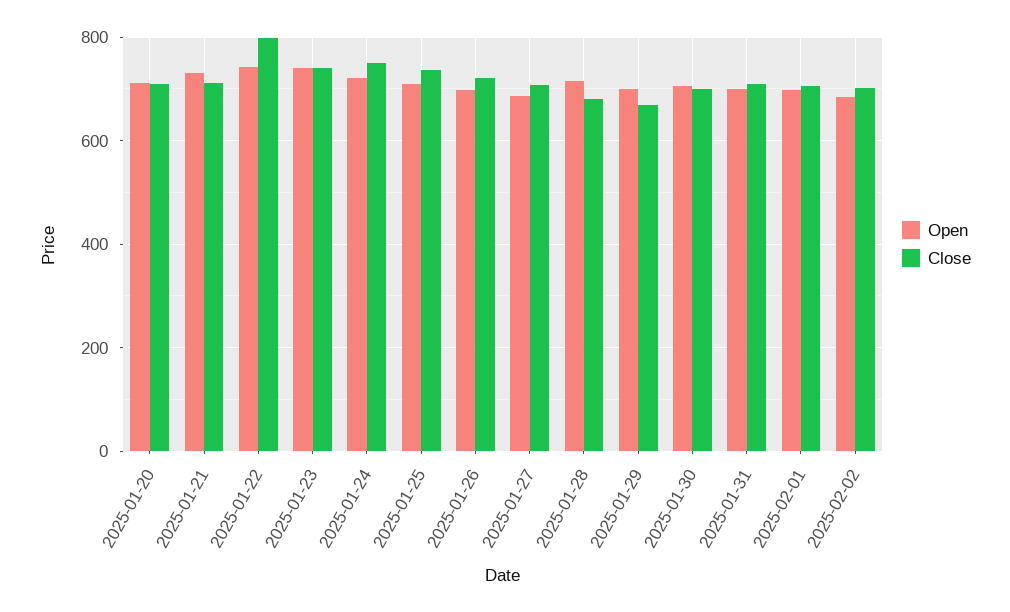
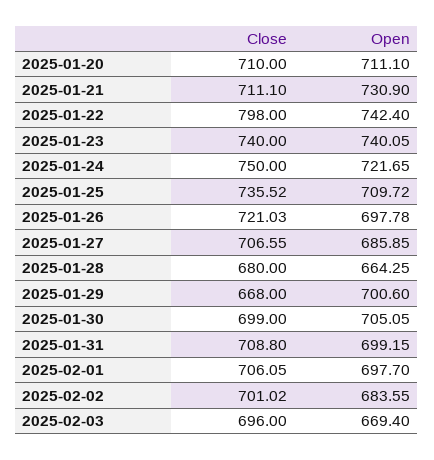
Open, 2025-01-28: 720 -> 664.25
Close, 2025-02-03: none -> 696
Open, 2025-02-03: none -> 669.4

